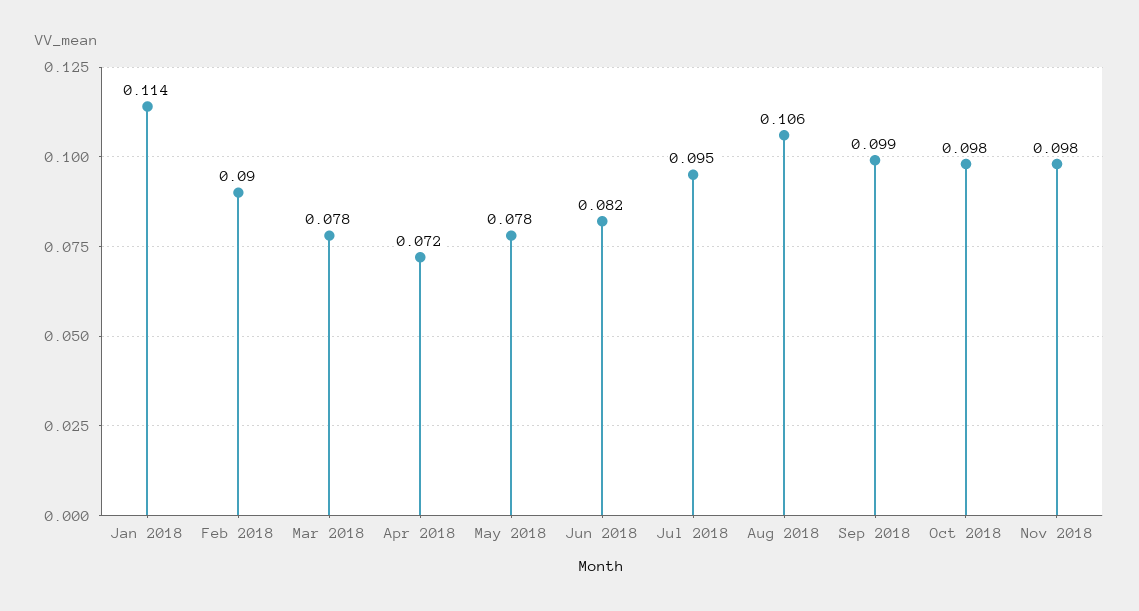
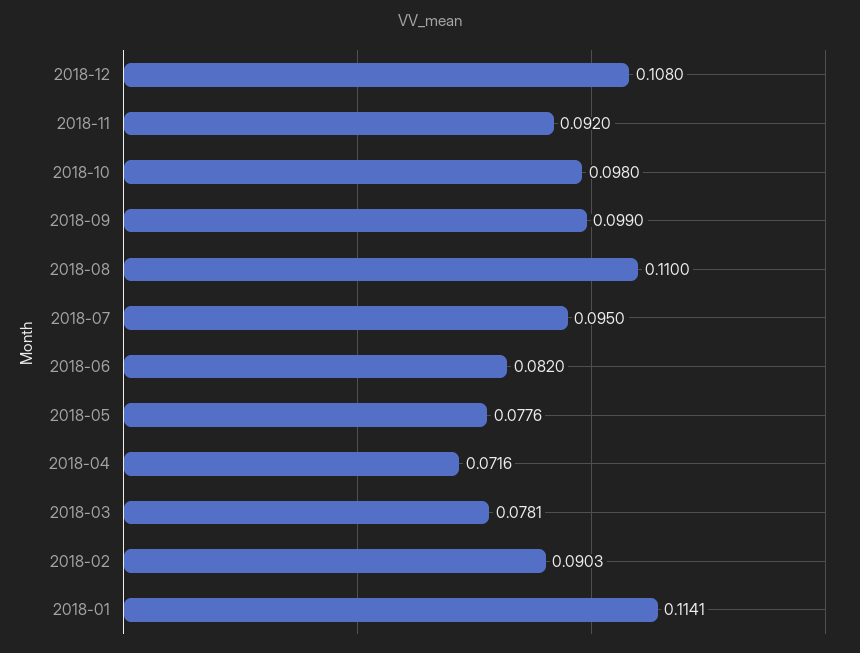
Aug 2018: 0.106 -> 0.11
Nov 2018: 0.098 -> 0.092
2018-12: none -> 0.108

